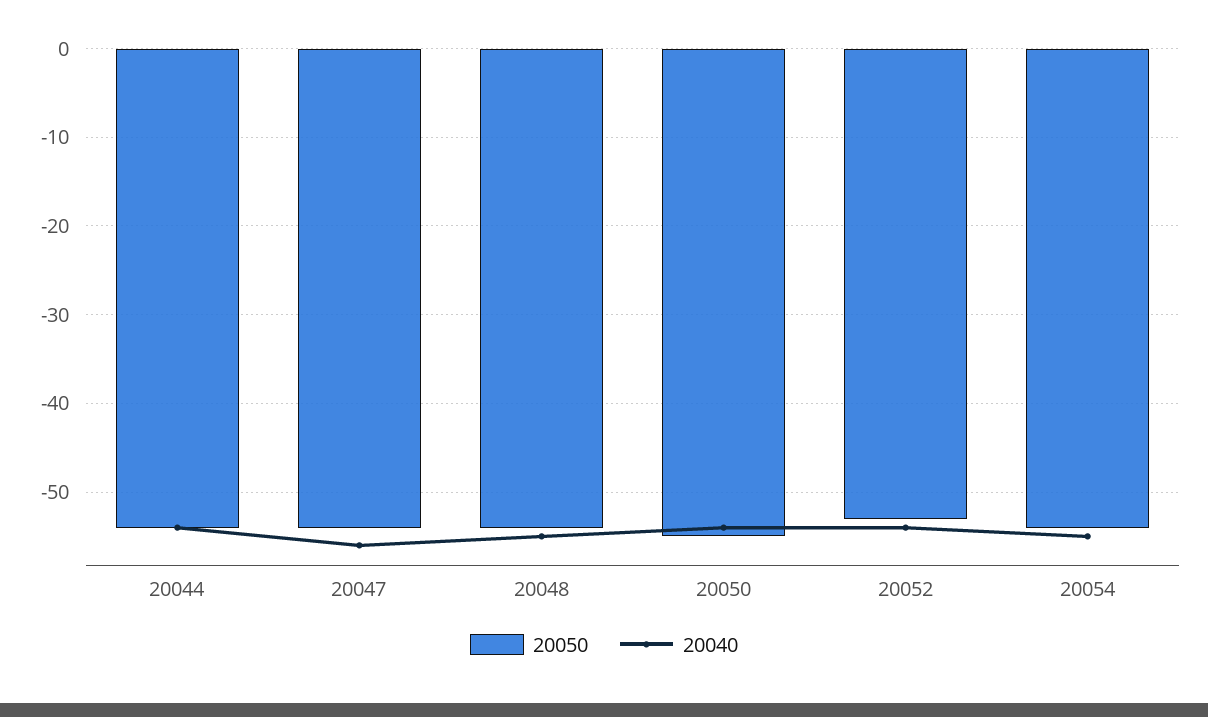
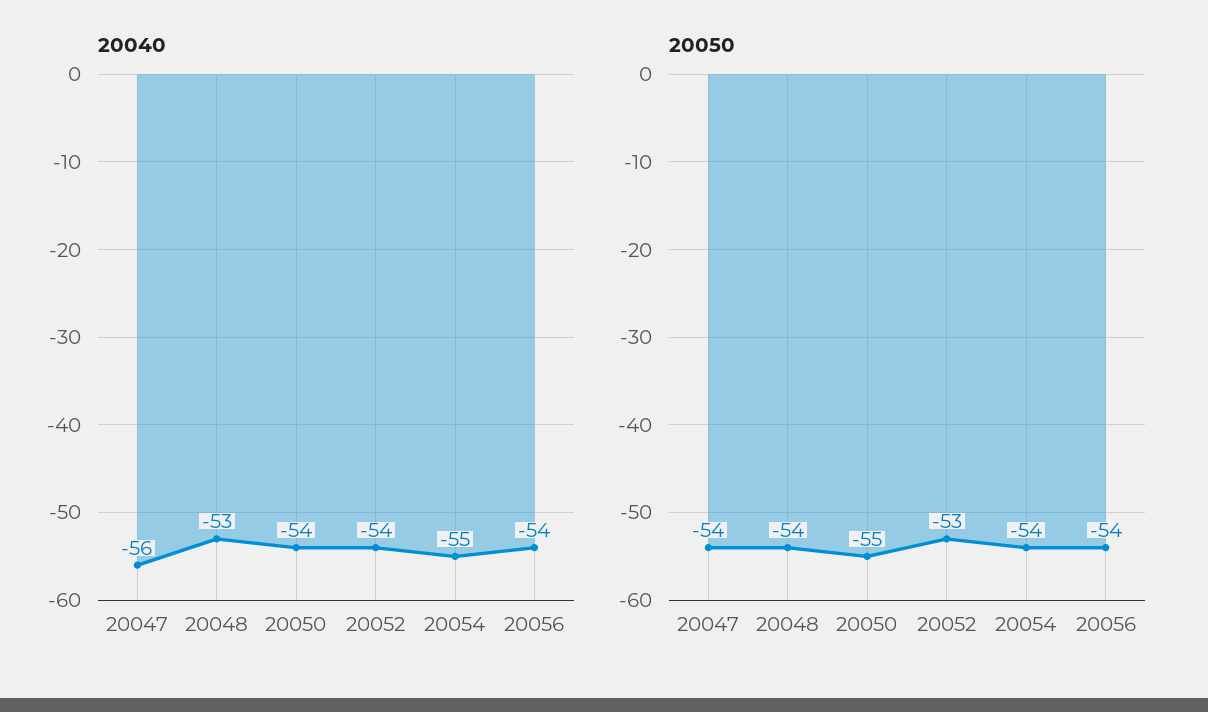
20050, 20044: -54 -> none
20040, 20044: -54 -> none
20040, 20048: -55 -> -53
20040, 20056: none -> -54
20050, 20056: none -> -54

